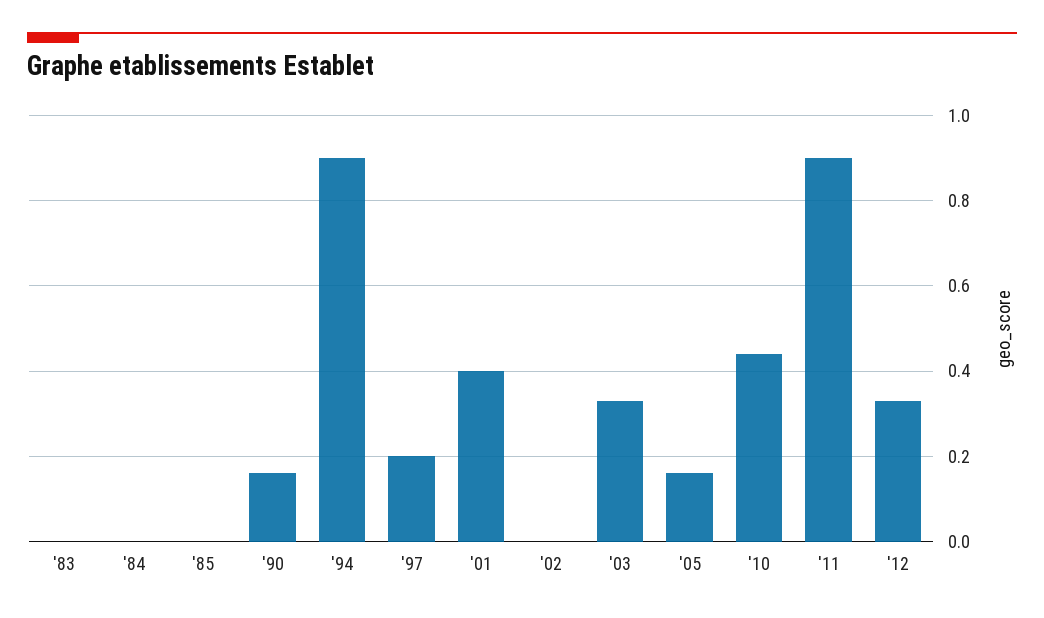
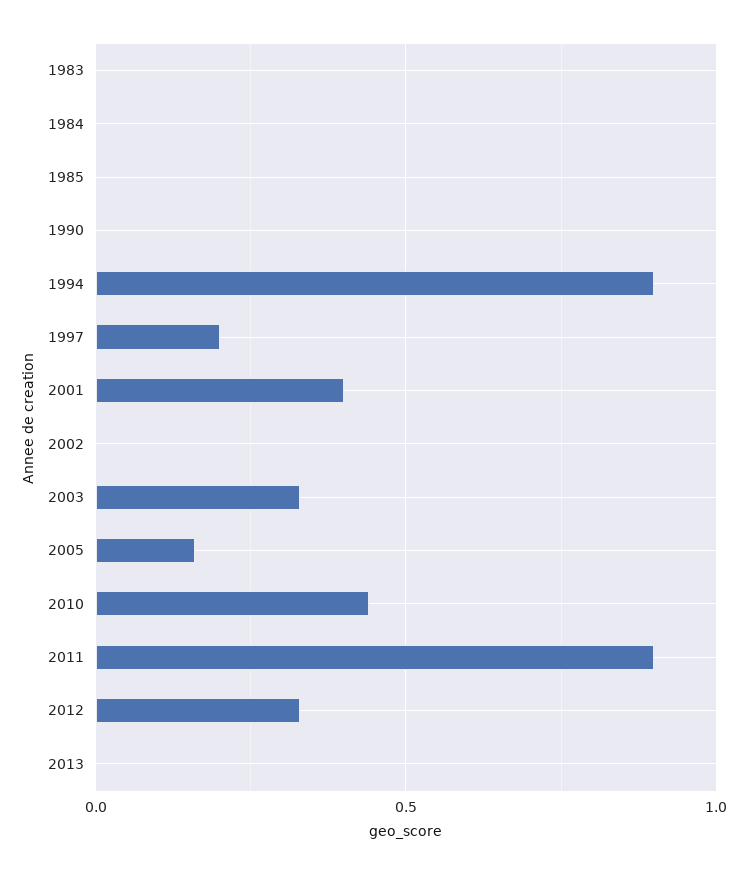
'90: 0.15 -> 0
2013: none -> 0

